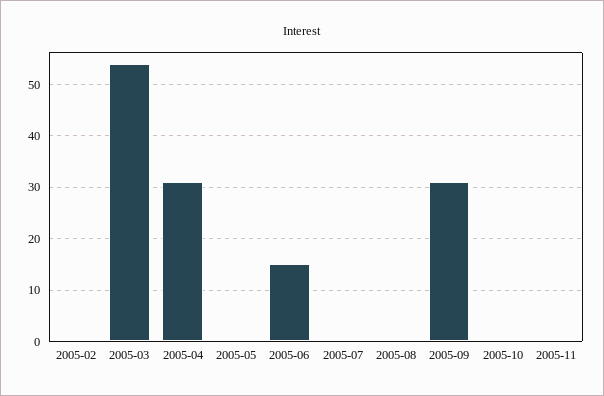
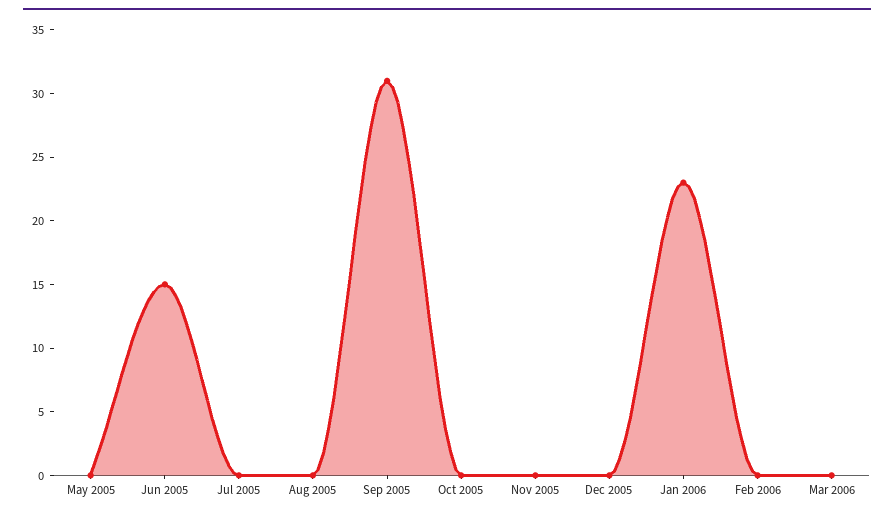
2005-02: 0 -> none
2005-03: 55 -> none
2005-04: 30 -> none
Dec 2005: none -> 0
Jan 2006: none -> 23
Feb 2006: none -> 0
Mar 2006: none -> 0

